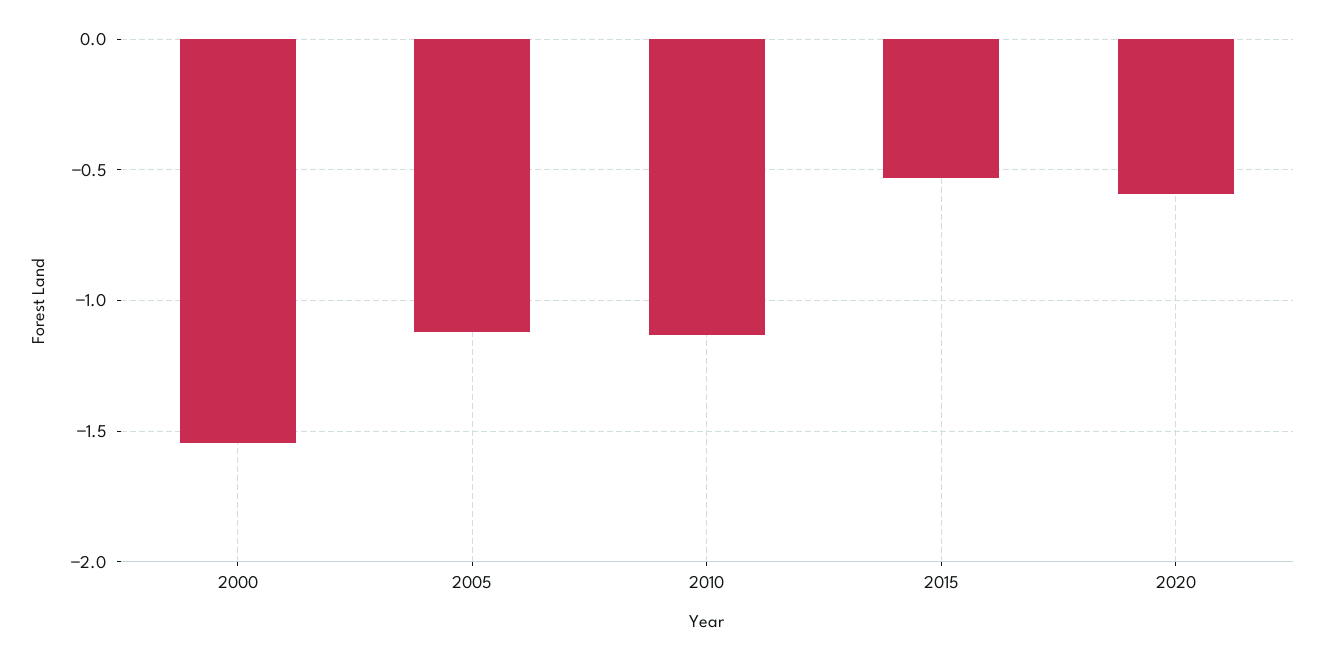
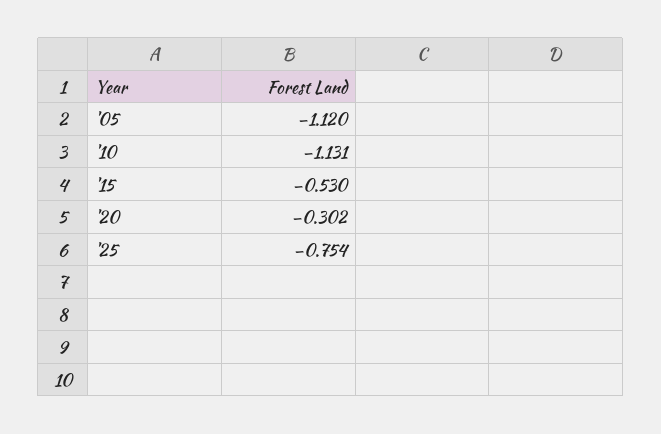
2000: -1.55 -> none
2020: -0.6 -> -0.302
'25: none -> -0.754

